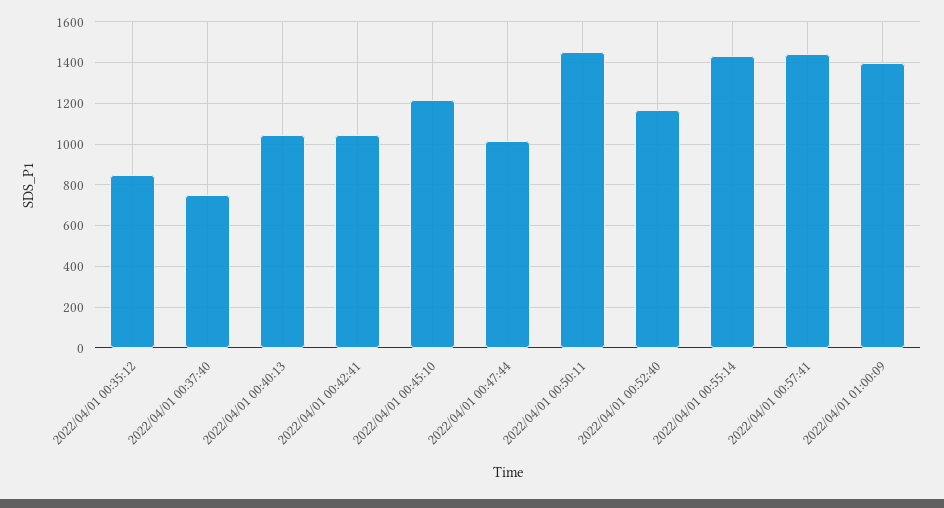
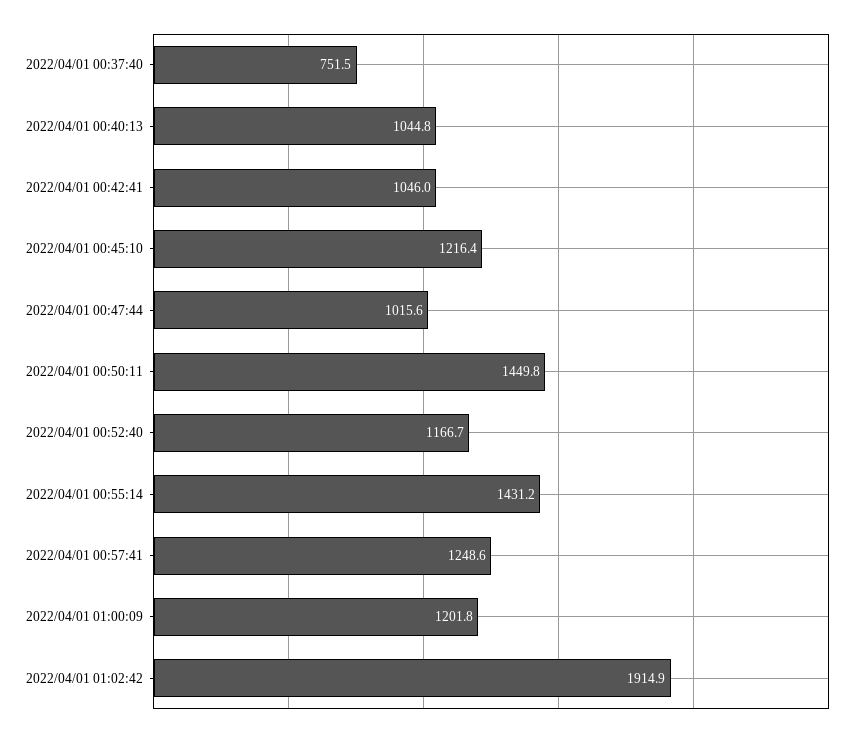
2022/04/01 00:35:12: 850 -> none
2022/04/01 00:57:41: 1450 -> 1248.6
2022/04/01 01:00:09: 1400 -> 1201.8
2022/04/01 01:02:42: none -> 1914.9

